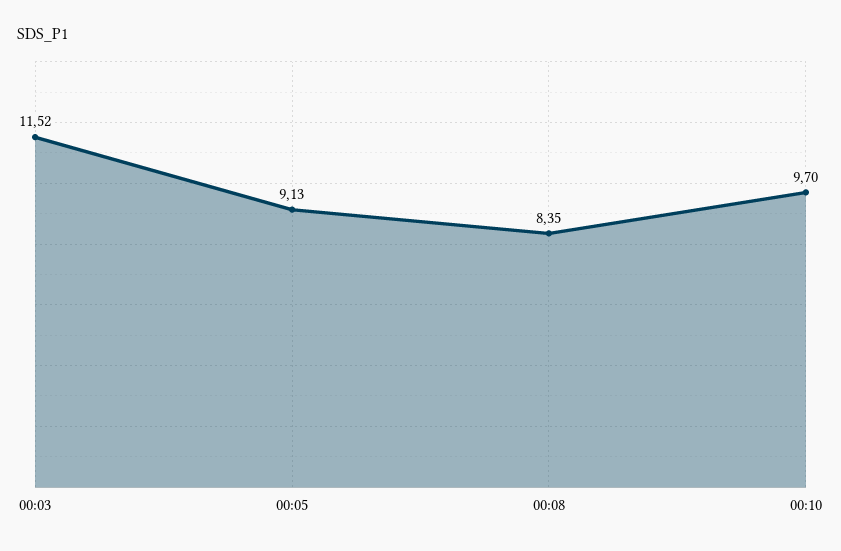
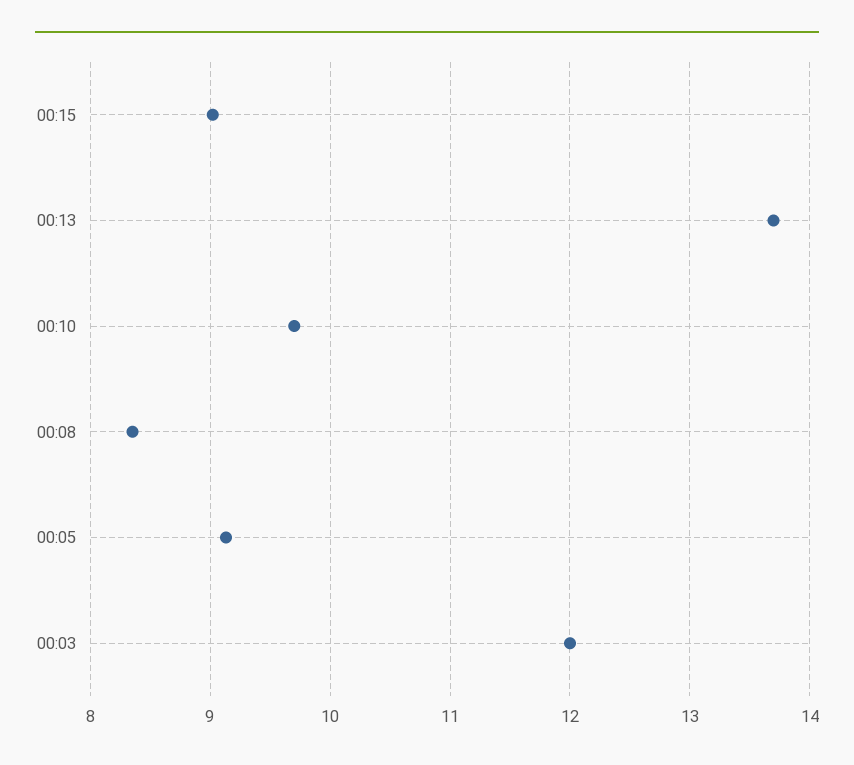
00:03: 11.52 -> 12
00:15: none -> 9
00:13: none -> 13.7

